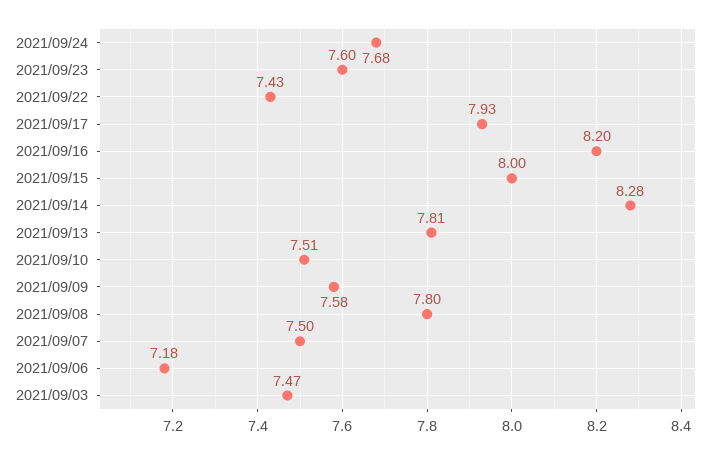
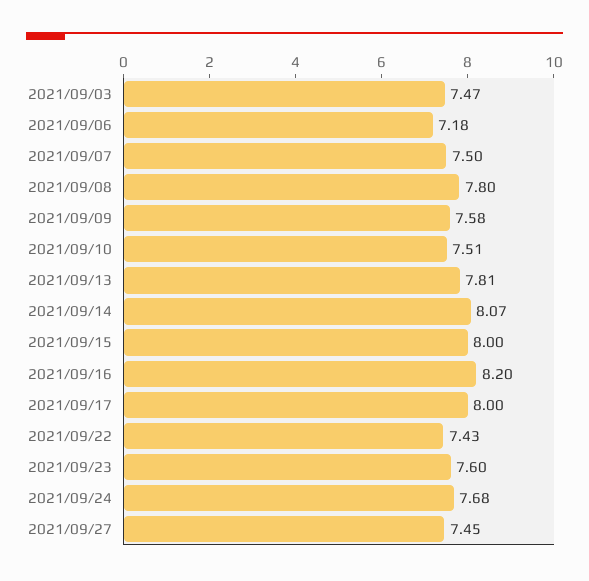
2021/09/17: 7.93 -> 8
2021/09/14: 8.28 -> 8.07
2021/09/27: none -> 7.45

